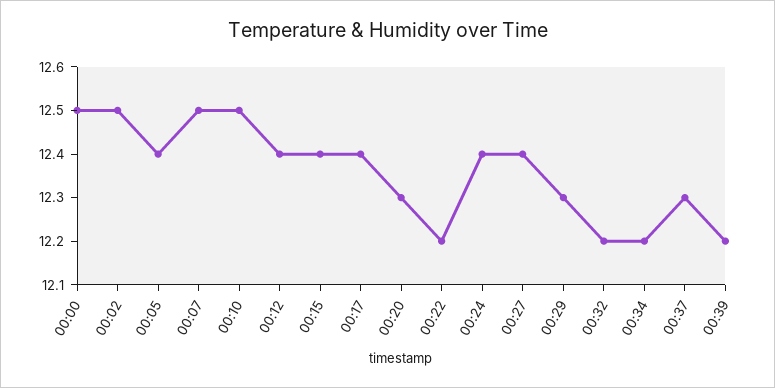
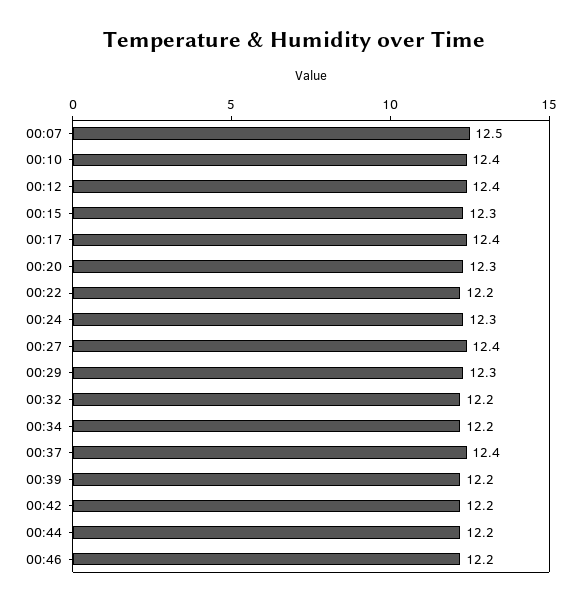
00:00: 12.5 -> none
00:02: 12.5 -> none
00:05: 12.4 -> none
00:10: 12.5 -> 12.4
00:15: 12.4 -> 12.3
00:24: 12.4 -> 12.3
00:37: 12.3 -> 12.4
00:42: none -> 12.2
00:44: none -> 12.2
00:46: none -> 12.2

